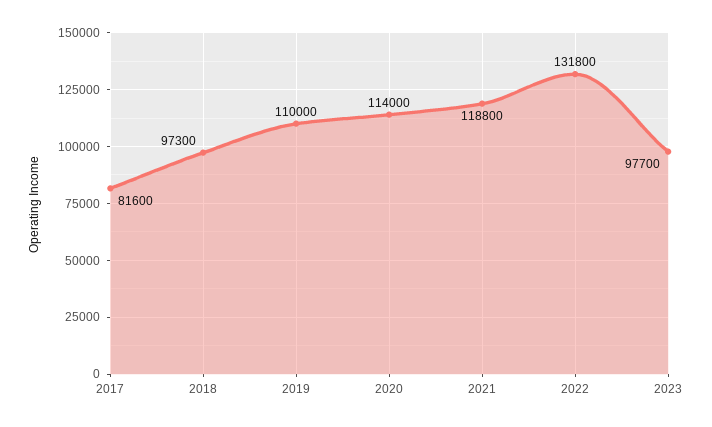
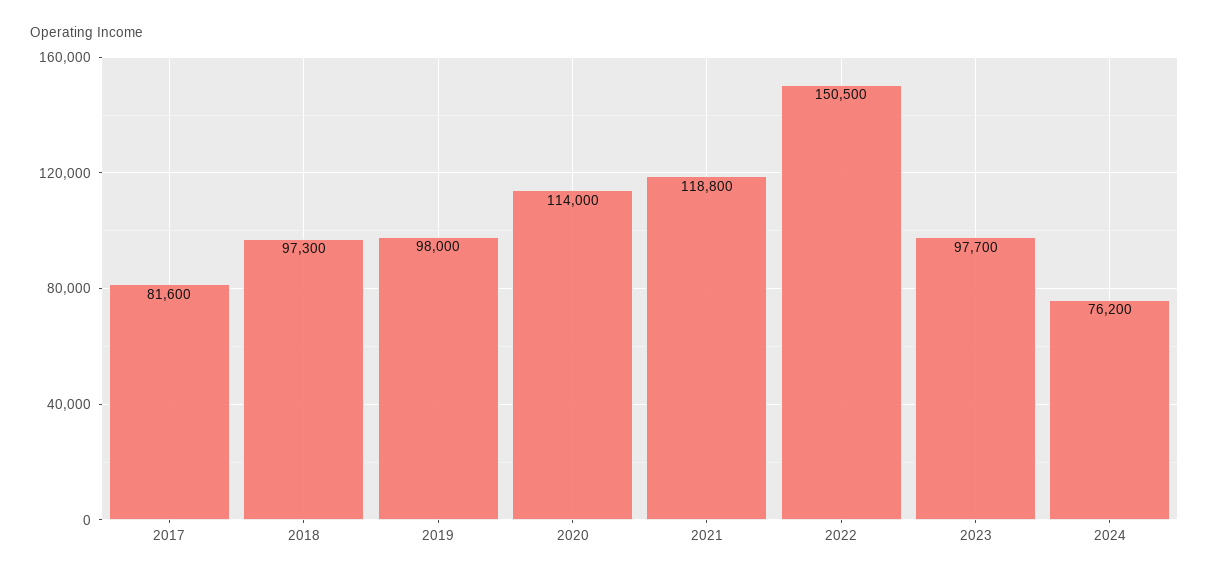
2019: 110000 -> 98000
2022: 131800 -> 150500
2024: none -> 76200

